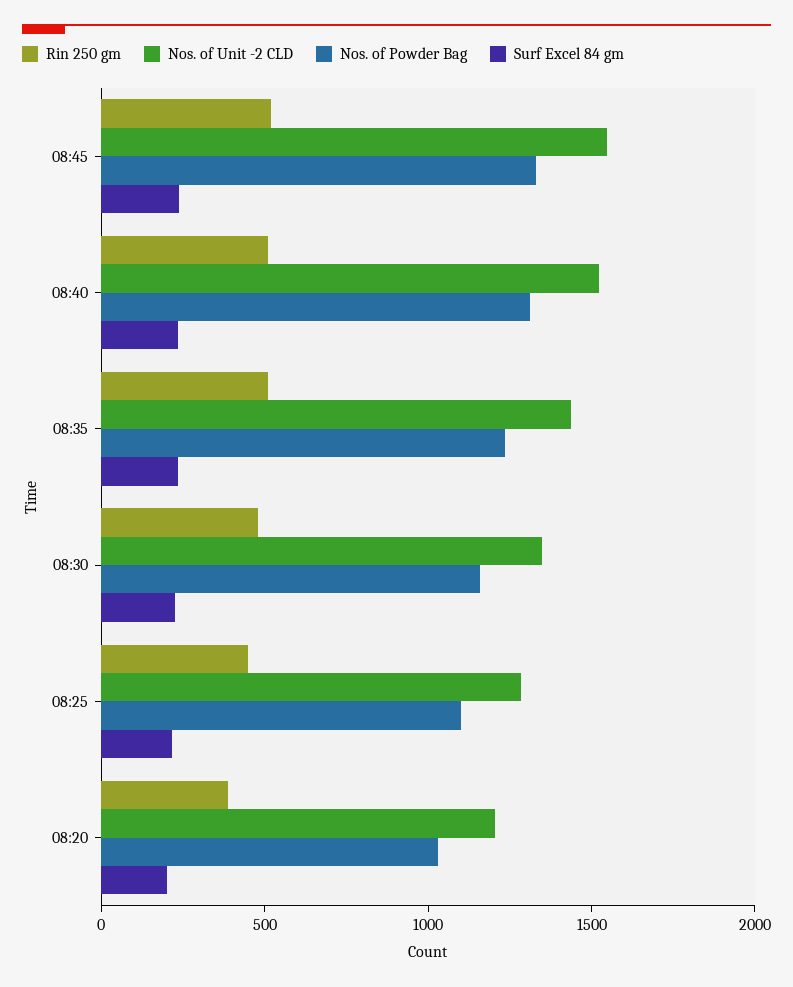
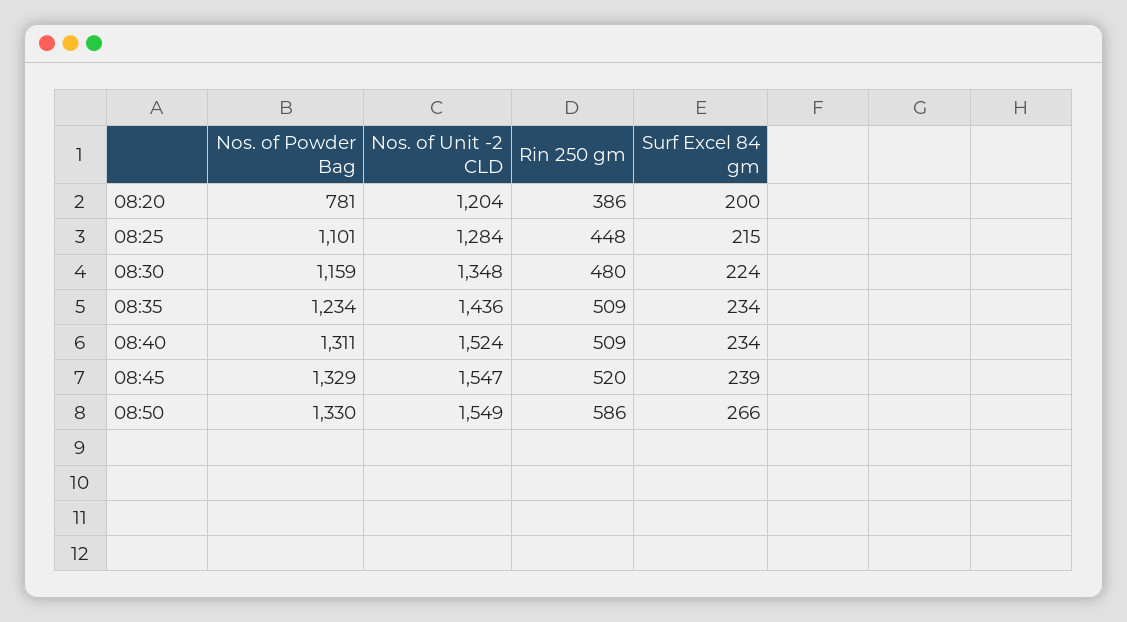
Nos. of Powder Bag, 08:20: 1000 -> 781
Nos. of Powder Bag, 08:50: none -> 1330
Nos. of Unit -2 CLD, 08:50: none -> 1549
Rin 250 gm, 08:50: none -> 586
Surf Excel 84 gm, 08:50: none -> 266

